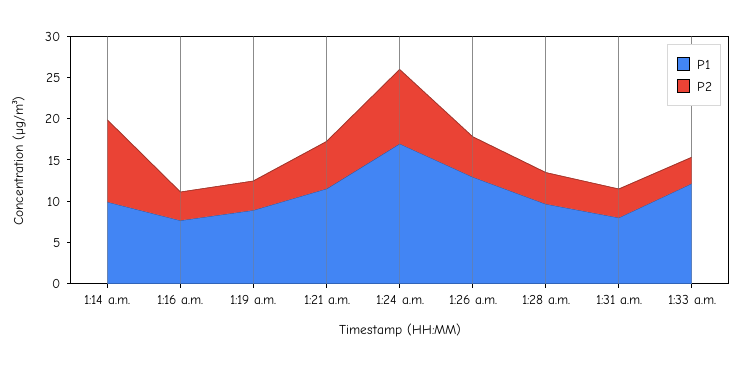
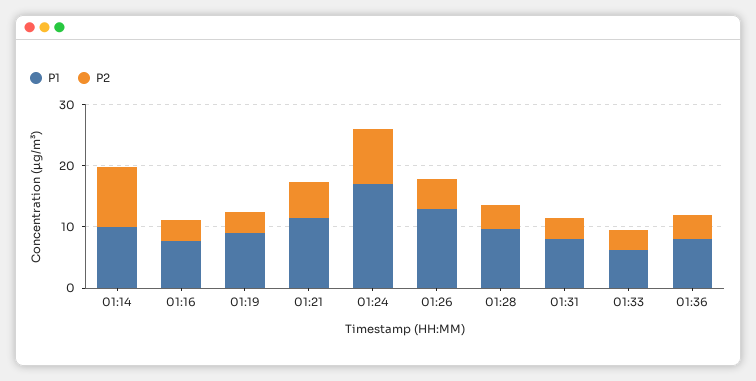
P1, 1:33 a.m.: 12 -> 6
P1, 01:36: none -> 8
P2, 01:36: none -> 4

